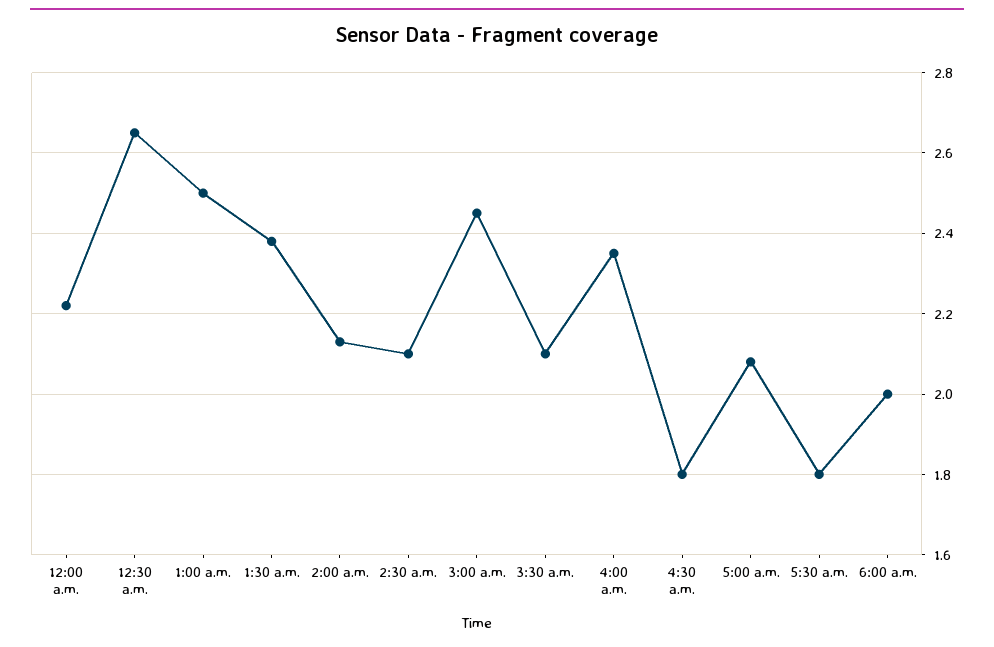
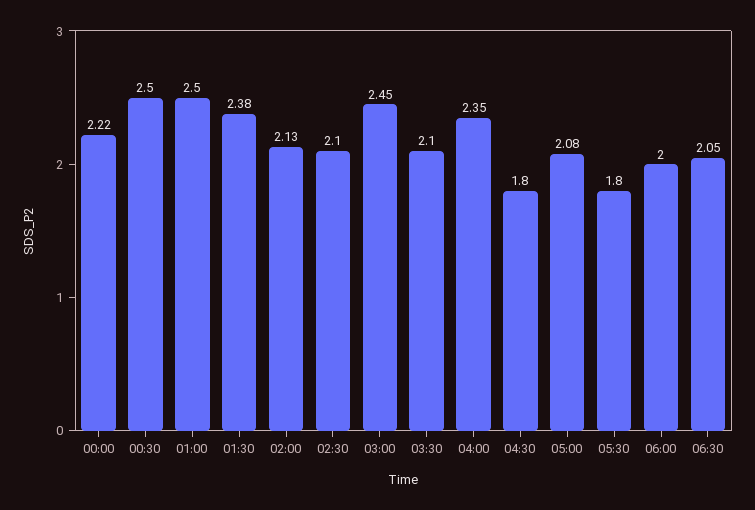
12:30 a.m.: 2.65 -> 2.5
06:30: none -> 2.05

